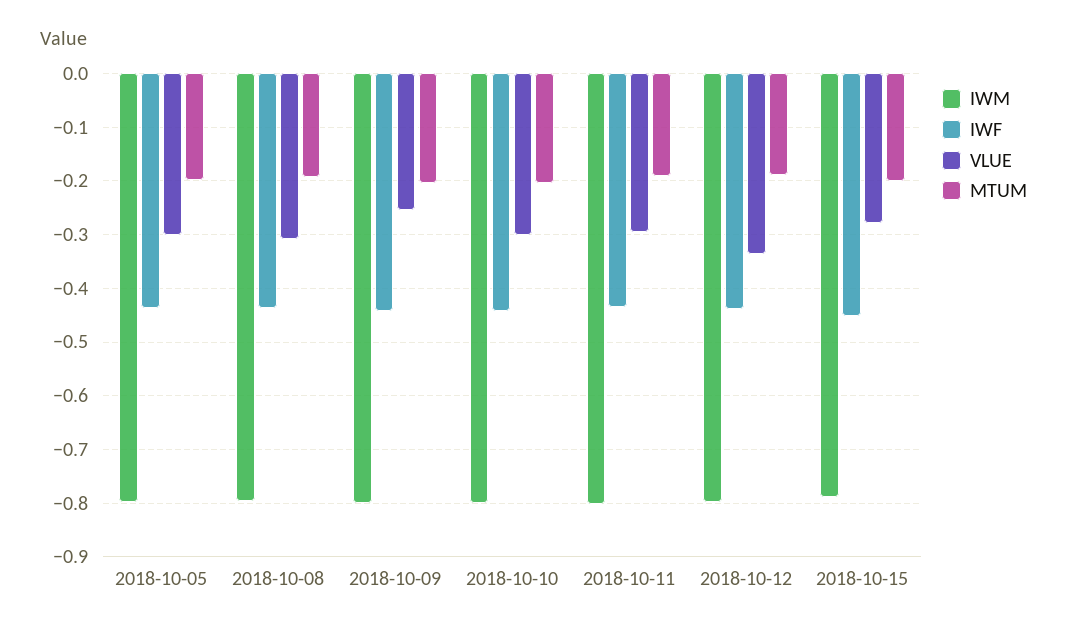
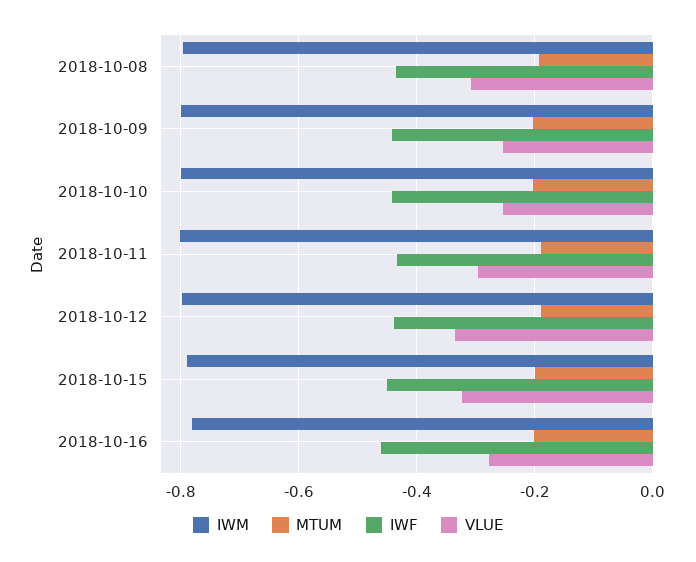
IWM, 2018-10-05: -0.8 -> none
IWF, 2018-10-05: -0.44 -> none
VLUE, 2018-10-05: -0.3 -> none
MTUM, 2018-10-05: -0.2 -> none
VLUE, 2018-10-10: -0.3 -> -0.26
VLUE, 2018-10-15: -0.28 -> -0.32
IWM, 2018-10-16: none -> -0.78
MTUM, 2018-10-16: none -> -0.2
IWF, 2018-10-16: none -> -0.46
VLUE, 2018-10-16: none -> -0.28

